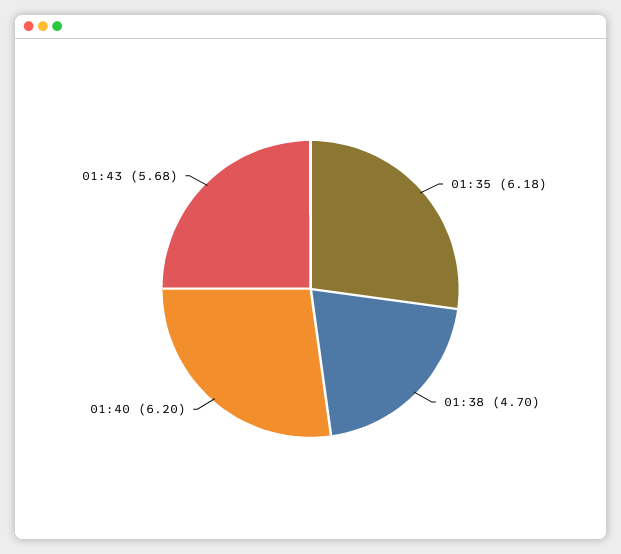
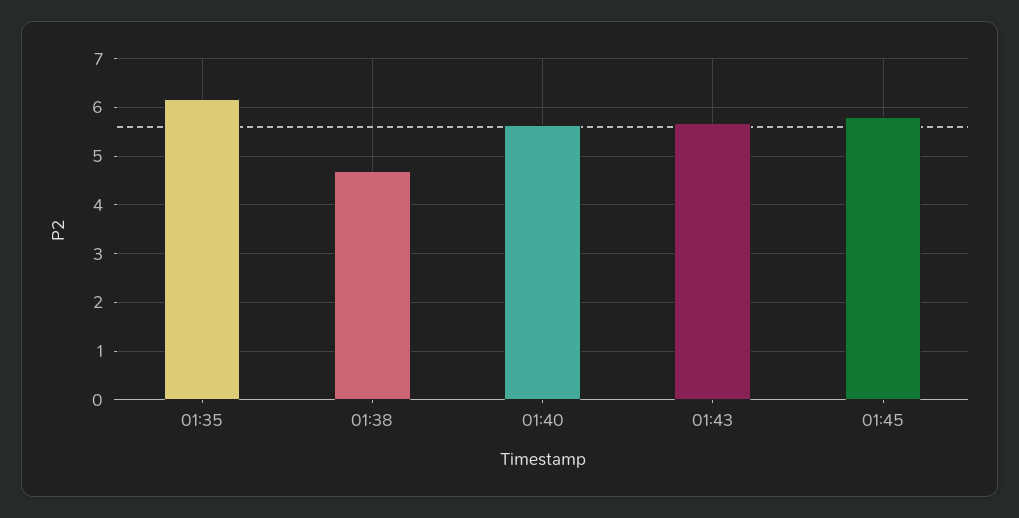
01:40: 6.2 -> 5.6
01:45: none -> 5.8

